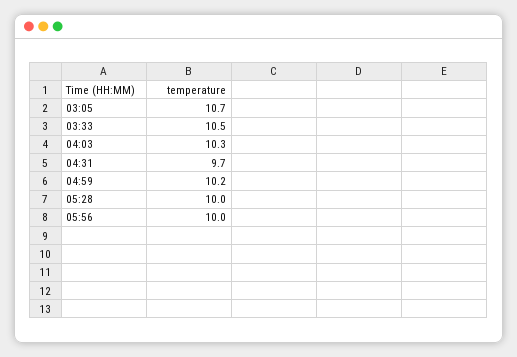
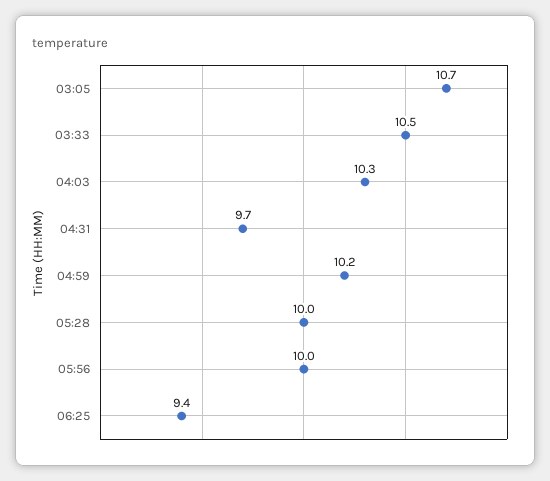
06:25: none -> 9.4

